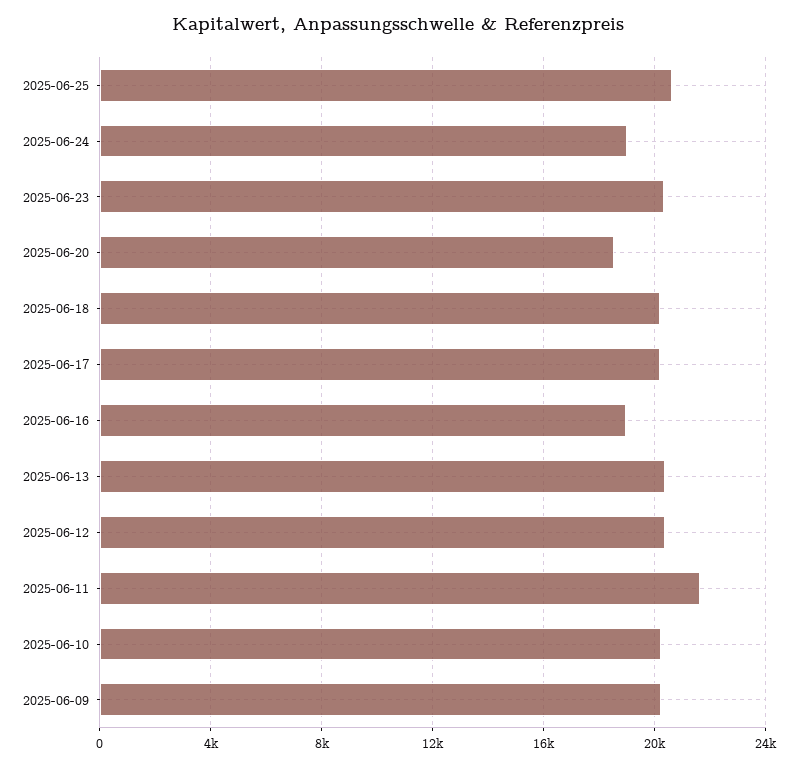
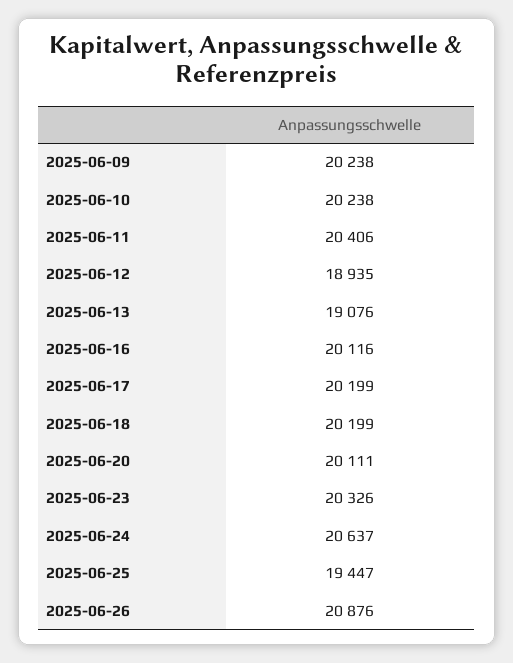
2025-06-25: 20500 -> 19447
2025-06-24: 19000 -> 20637
2025-06-20: 18500 -> 20111
2025-06-16: 19000 -> 20116
2025-06-13: 20500 -> 19076
2025-06-12: 20500 -> 18935
2025-06-11: 21500 -> 20406
2025-06-26: none -> 20876

